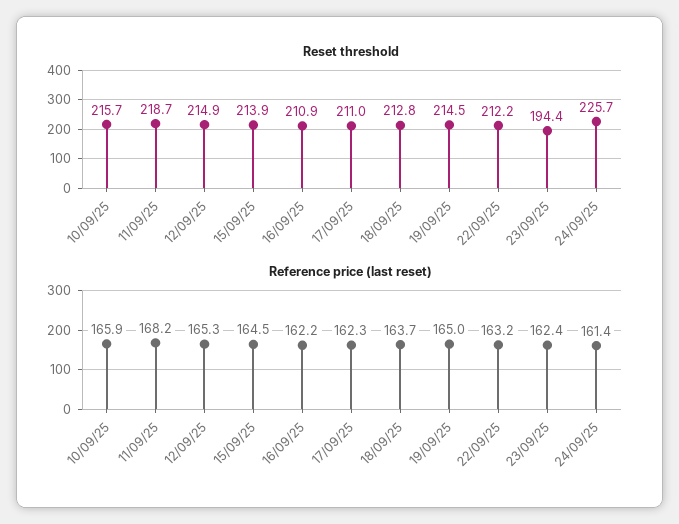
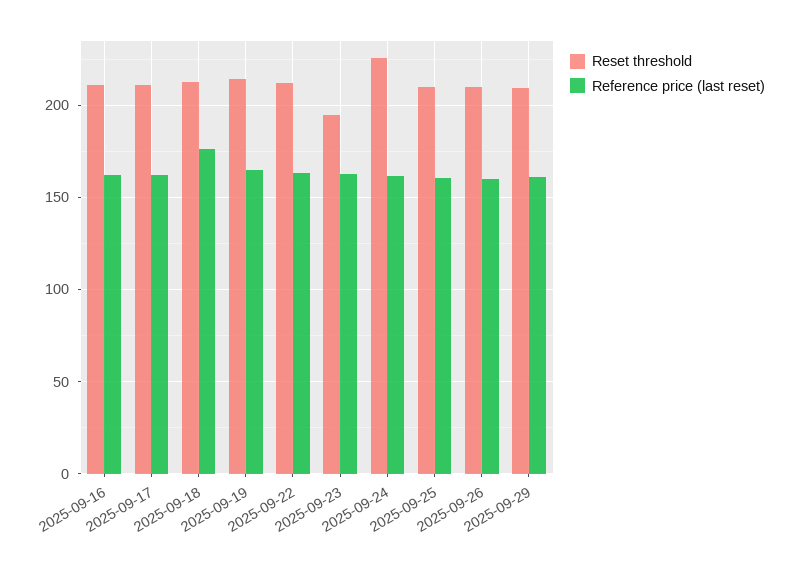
Reset threshold, 10/09/25: 215.7 -> none
Reset threshold, 11/09/25: 218.7 -> none
Reset threshold, 12/09/25: 214.9 -> none
Reset threshold, 15/09/25: 213.9 -> none
Reference price (last reset), 10/09/25: 165.9 -> none
Reference price (last reset), 11/09/25: 168.2 -> none
Reference price (last reset), 12/09/25: 165.3 -> none
Reference price (last reset), 15/09/25: 164.5 -> none
Reference price (last reset), 18/09/25: 163.7 -> 175
Reset threshold, 2025-09-25: none -> 210
Reference price (last reset), 2025-09-25: none -> 160
Reset threshold, 2025-09-26: none -> 210
Reference price (last reset), 2025-09-26: none -> 160
Reset threshold, 2025-09-29: none -> 210
Reference price (last reset), 2025-09-29: none -> 160

